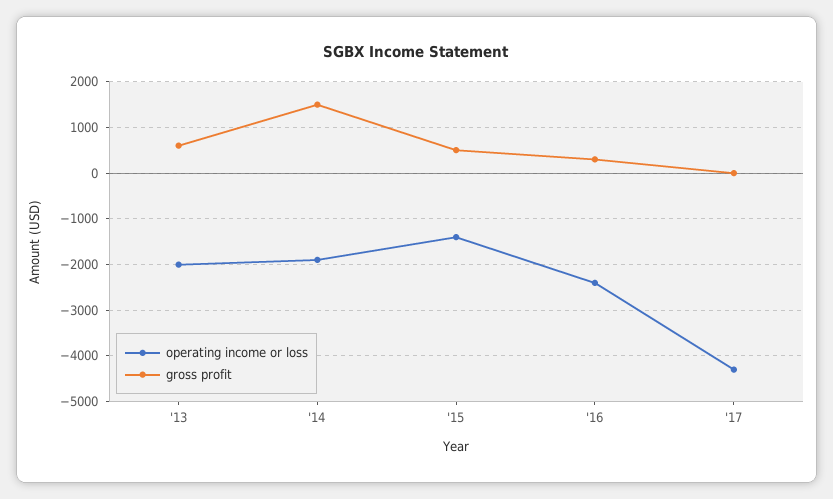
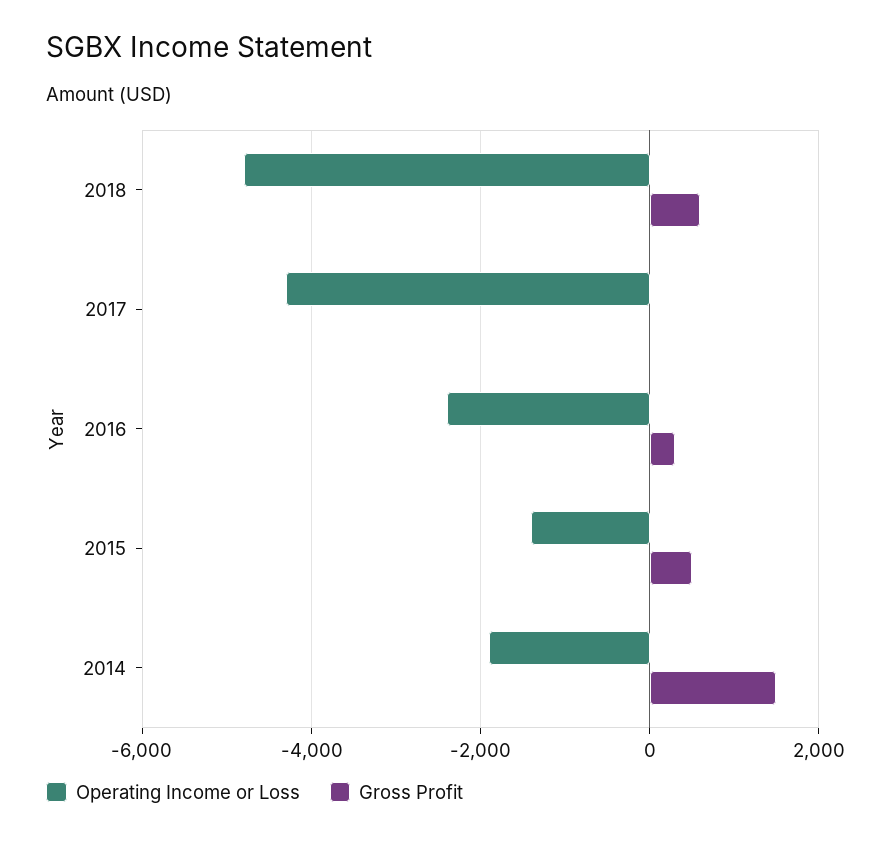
operating income or loss, '13: -2000 -> none
gross profit, '13: 600 -> none
operating income or loss, 2018: none -> -4800
gross profit, 2018: none -> 600

